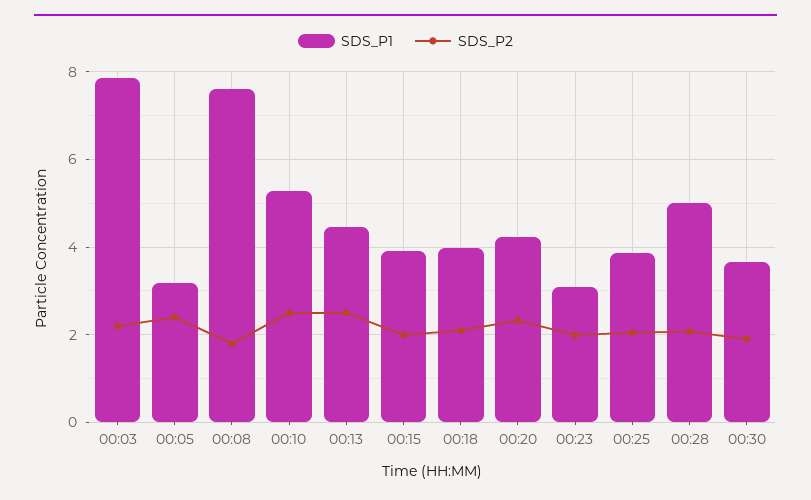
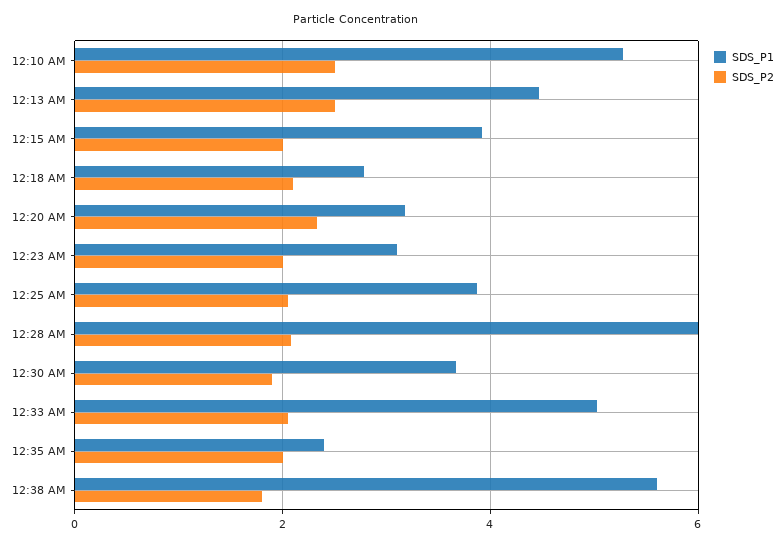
SDS_P1, 00:03: 7.8 -> none
SDS_P2, 00:03: 2.2 -> none
SDS_P1, 00:05: 3.2 -> none
SDS_P2, 00:05: 2.4 -> none
SDS_P1, 00:08: 7.6 -> none
SDS_P2, 00:08: 1.8 -> none
SDS_P1, 00:18: 4 -> 2.8
SDS_P1, 00:20: 4.2 -> 3.2
SDS_P1, 00:28: 5 -> 6
SDS_P1, 12:33 AM: none -> 5
SDS_P2, 12:33 AM: none -> 2
SDS_P1, 12:35 AM: none -> 2.4
SDS_P2, 12:35 AM: none -> 2
SDS_P1, 12:38 AM: none -> 5.6
SDS_P2, 12:38 AM: none -> 1.8

